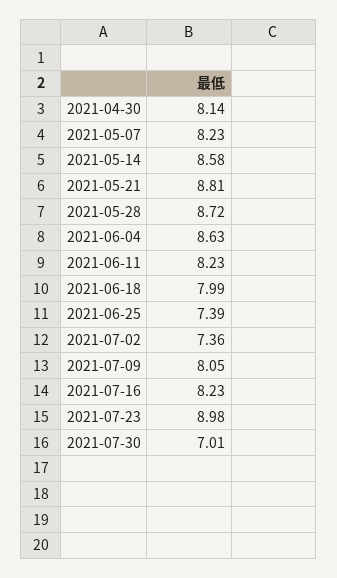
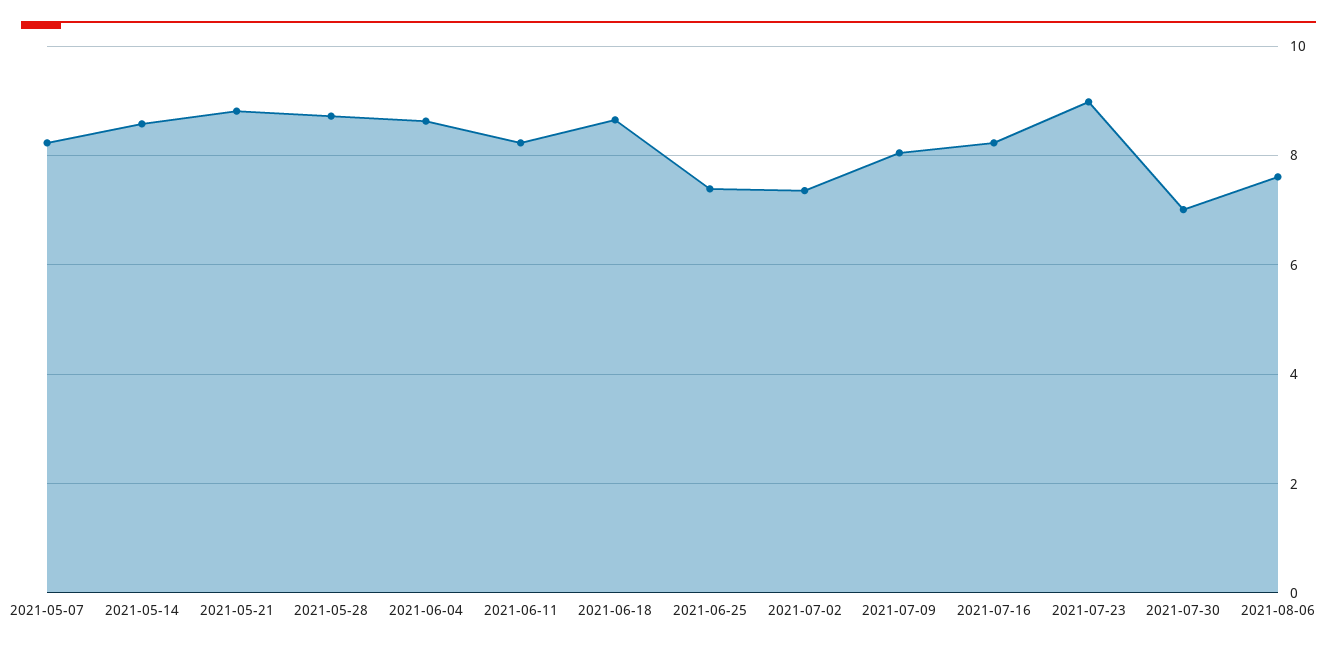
2021-04-30: 8.14 -> none
2021-06-18: 7.99 -> 8.6
2021-08-06: none -> 7.6

